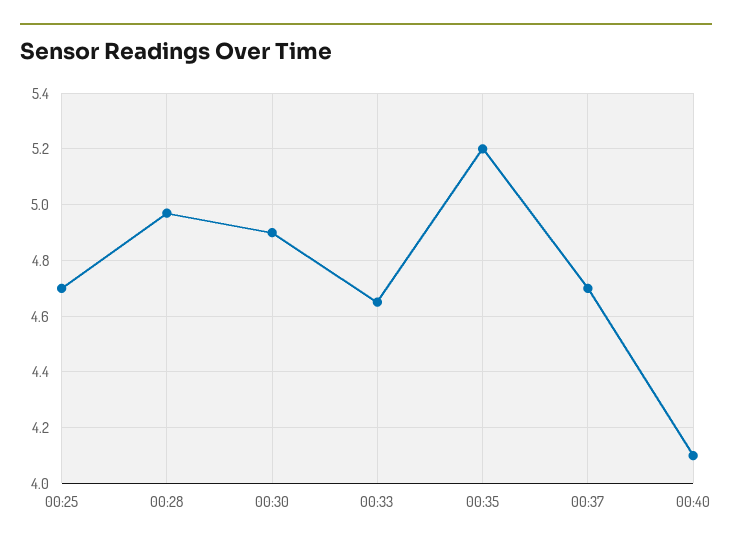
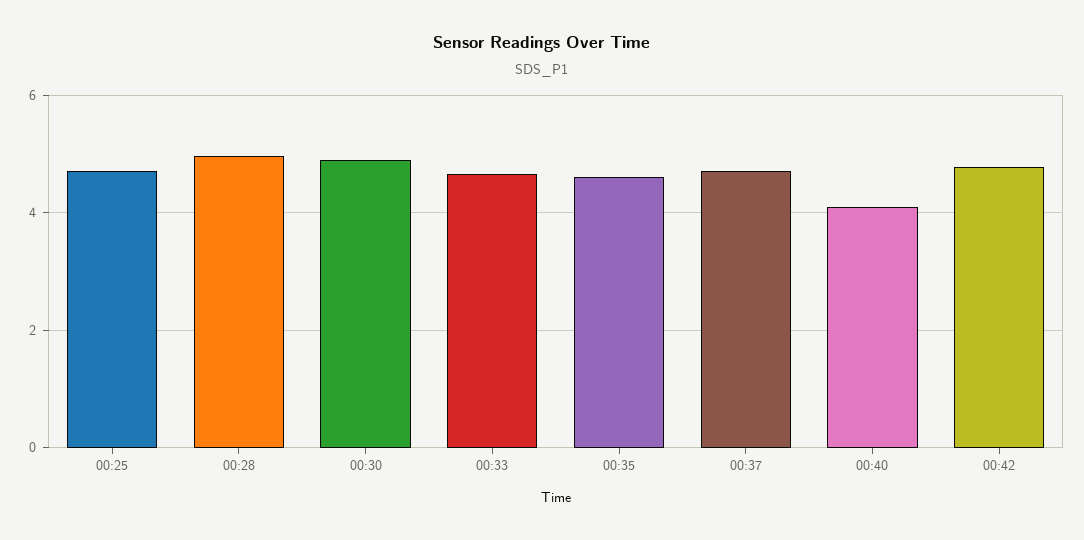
00:35: 5.2 -> 4.6
00:42: none -> 4.8

